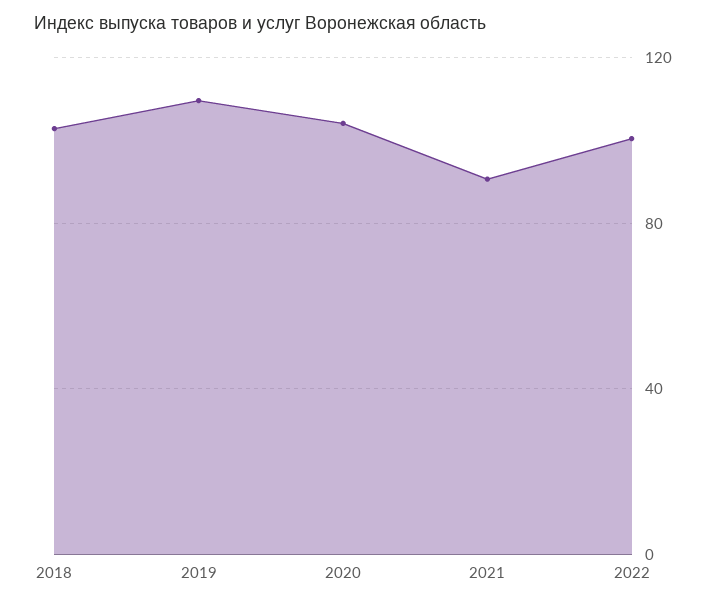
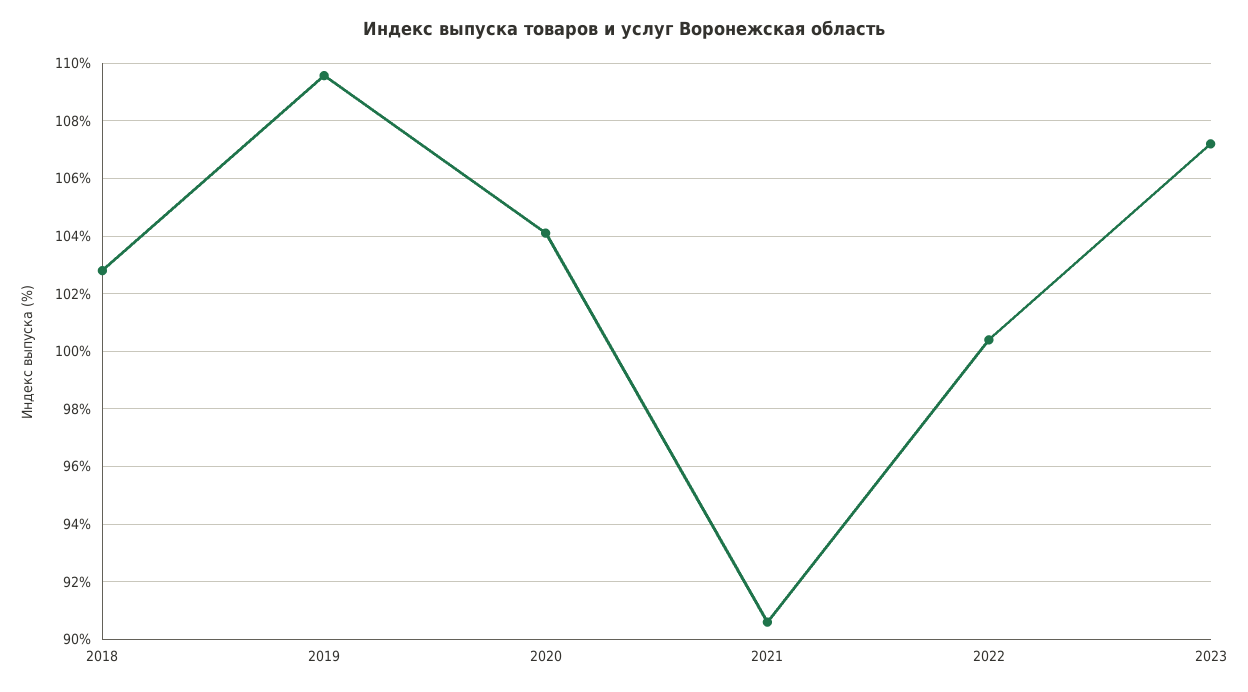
2023: none -> 107.25

